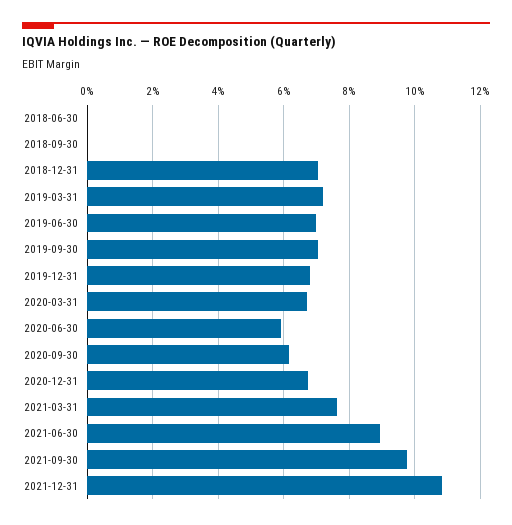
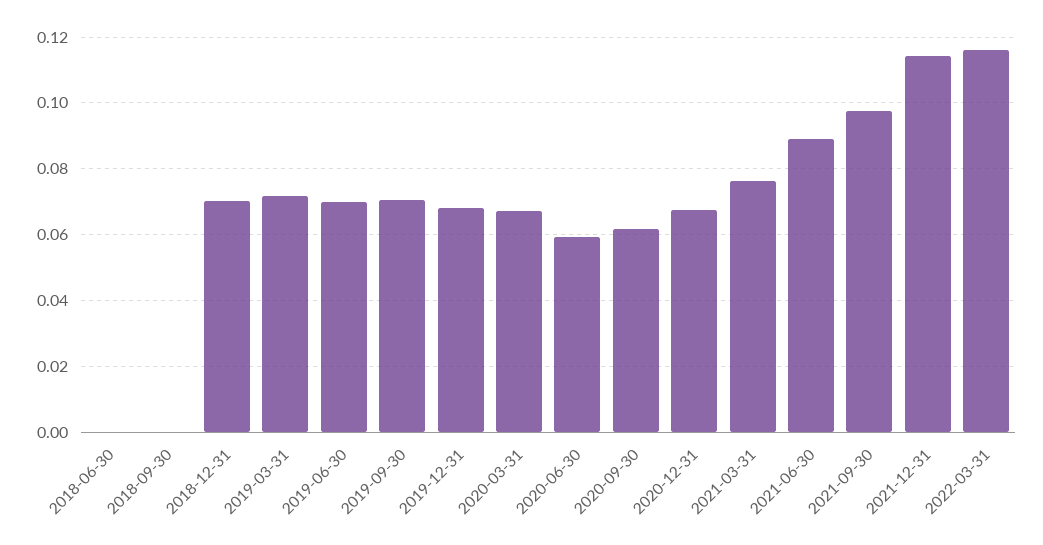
2021-12-31: 0.108 -> 0.114
2022-03-31: none -> 0.116

